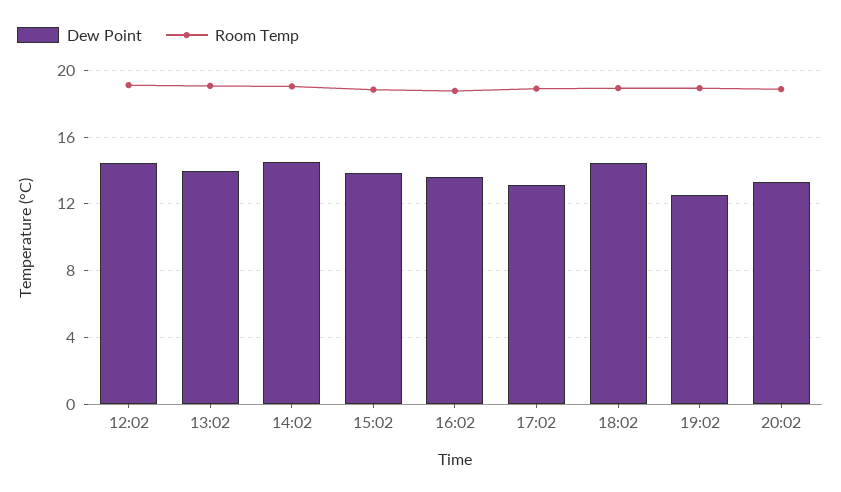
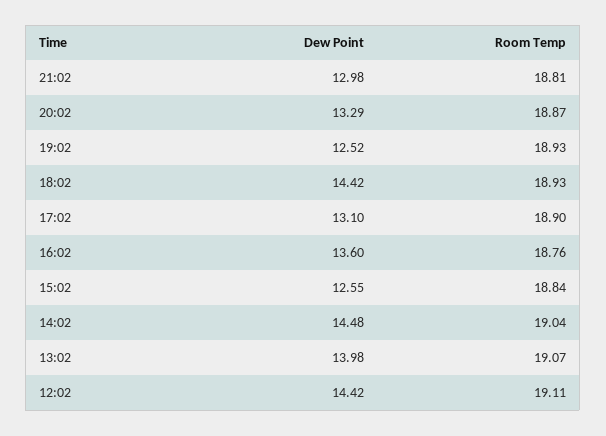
Dew Point, 15:02: 14 -> 12.55
Dew Point, 21:02: none -> 12.98
Room Temp, 21:02: none -> 18.81

